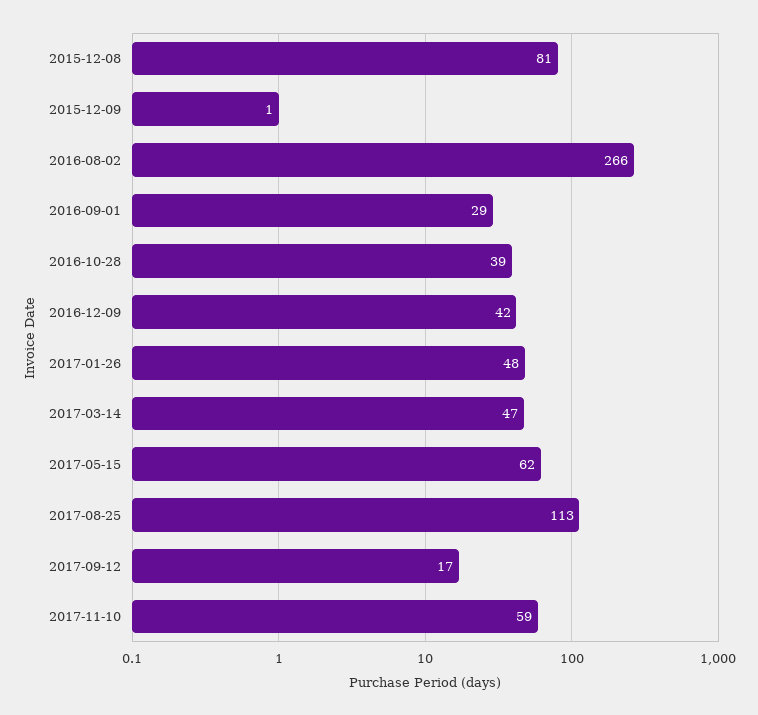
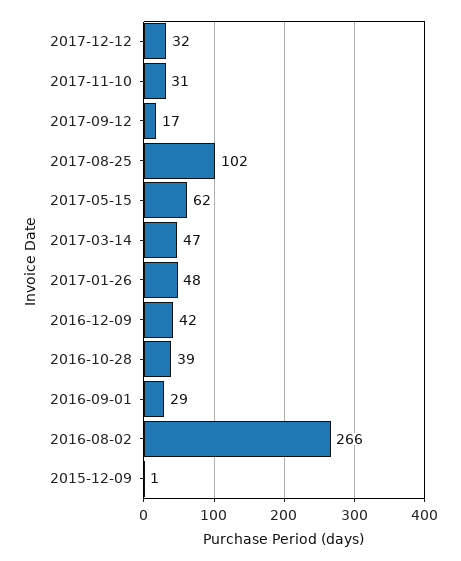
2015-12-08: 81 -> none
2017-08-25: 113 -> 102
2017-11-10: 59 -> 31
2017-12-12: none -> 32

